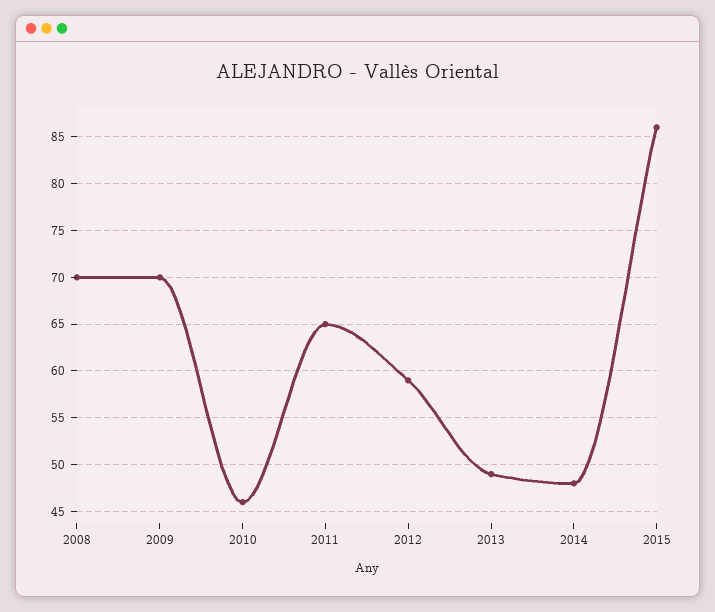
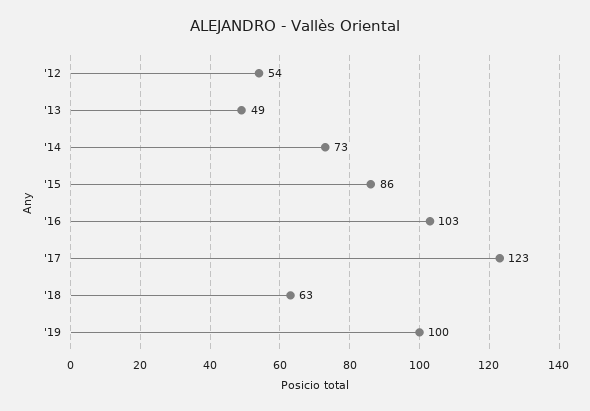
2008: 70 -> none
2009: 70 -> none
2010: 46 -> none
2011: 65 -> none
2012: 59 -> 54
2014: 48 -> 73
'16: none -> 103
'17: none -> 123
'18: none -> 63
'19: none -> 100

